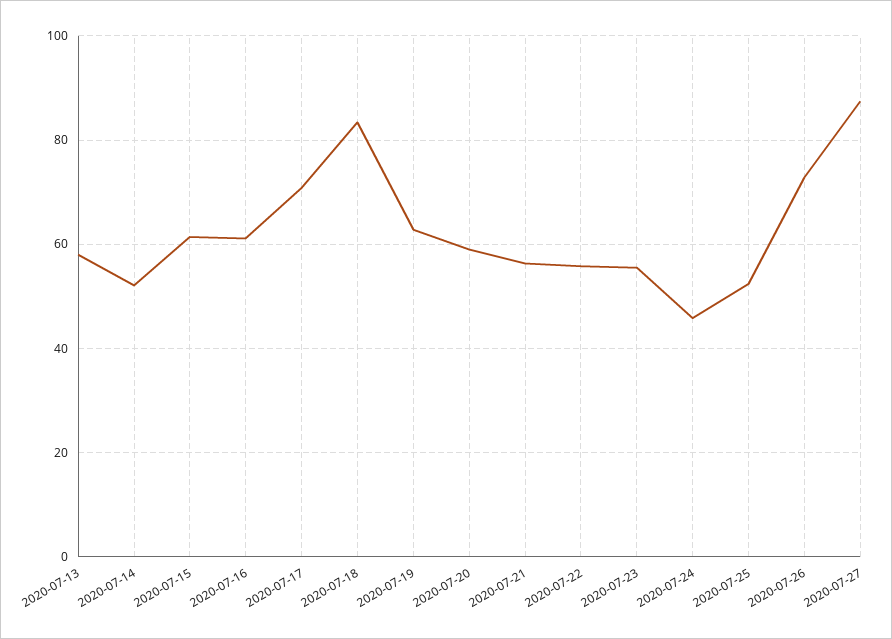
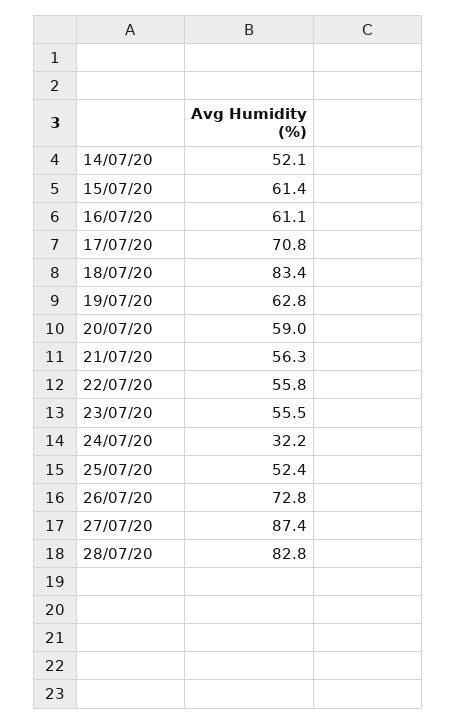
2020-07-13: 58 -> none
2020-07-24: 46 -> 32.2
28/07/20: none -> 82.8

